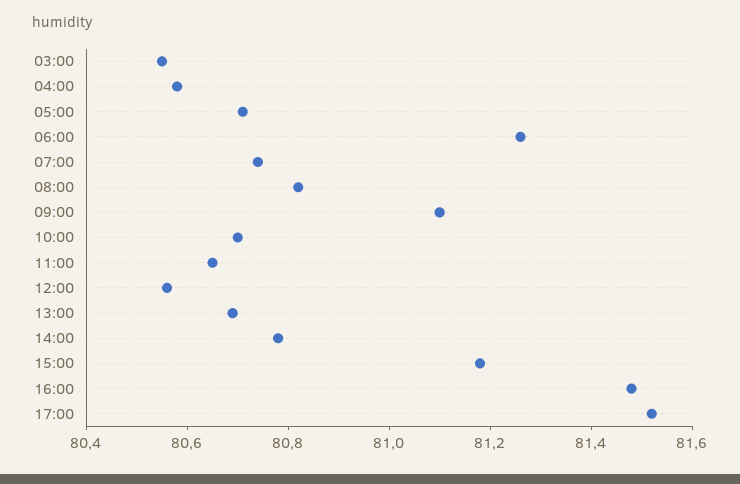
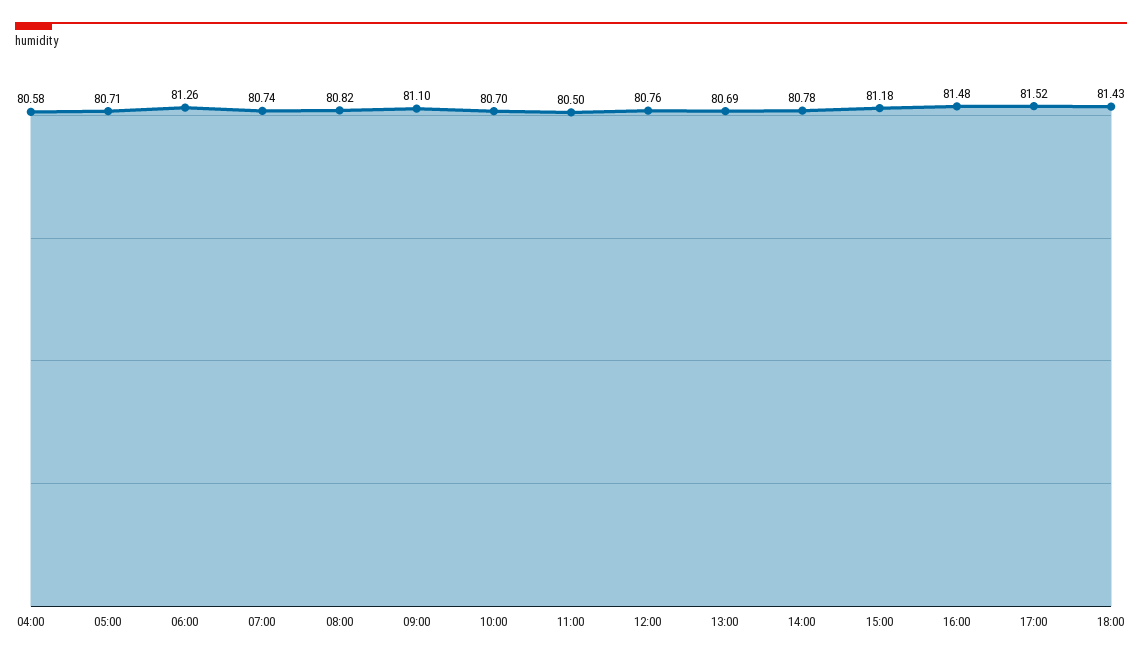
03:00: 80.55 -> none
11:00: 80.65 -> 80.5
12:00: 80.55 -> 80.76
18:00: none -> 81.43

